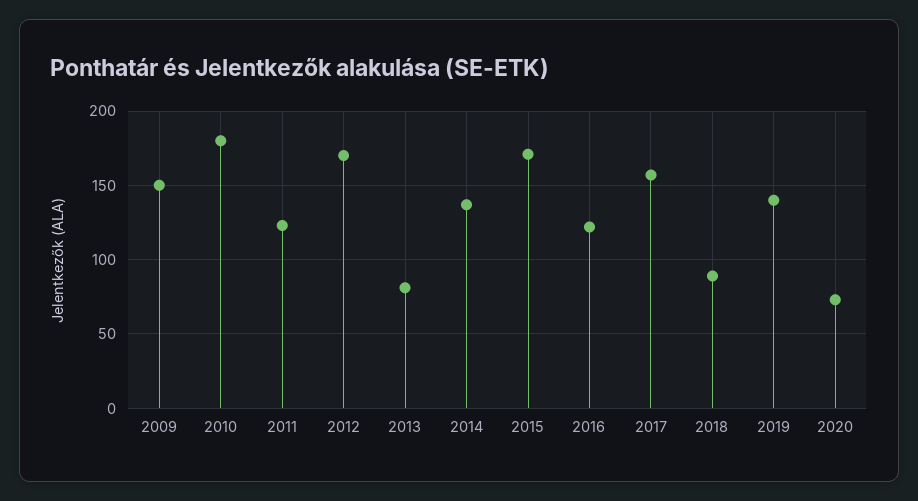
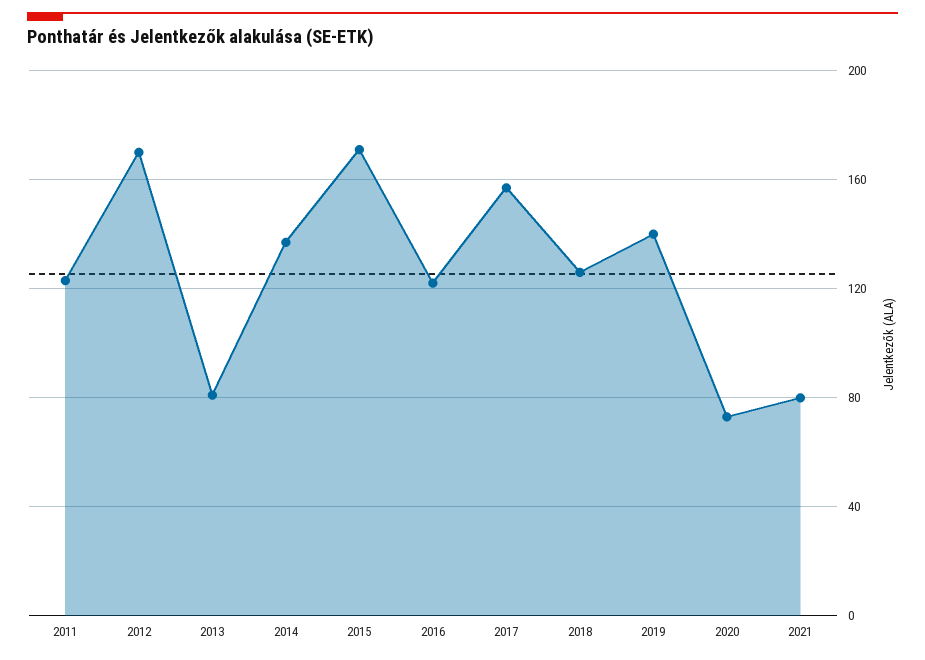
2009: 150 -> none
2010: 180 -> none
2018: 90 -> 125
2021: none -> 80

